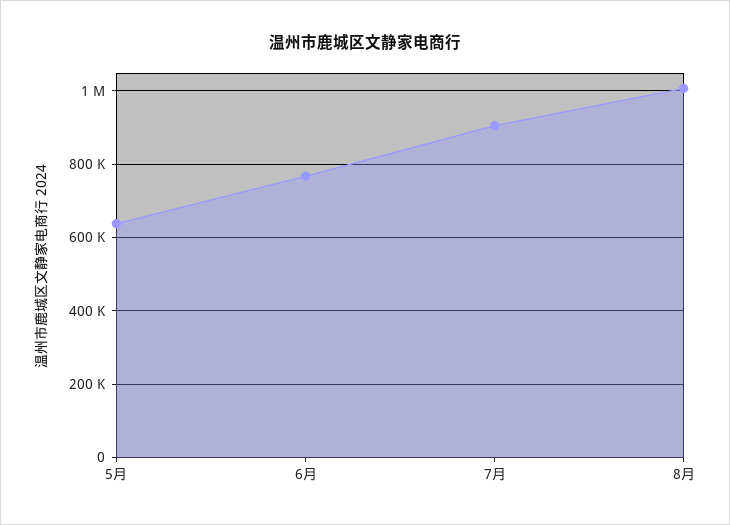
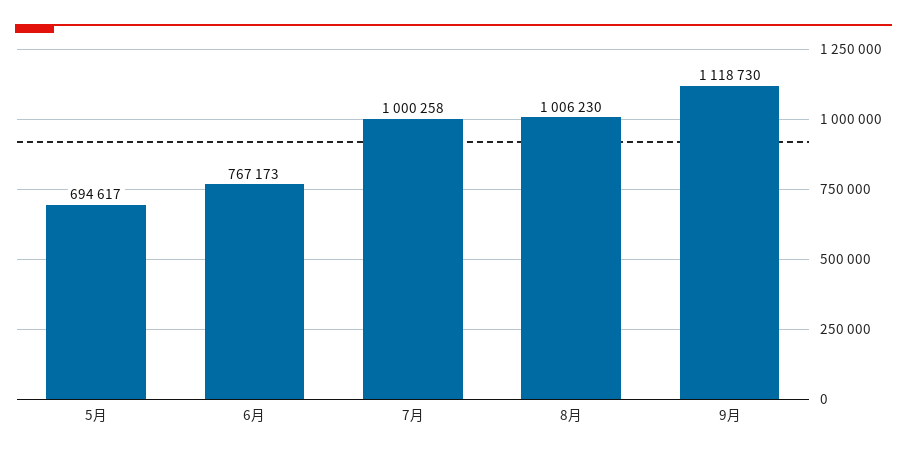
5月: 640000 -> 694617
7月: 900000 -> 1000258
9月: none -> 1118730

